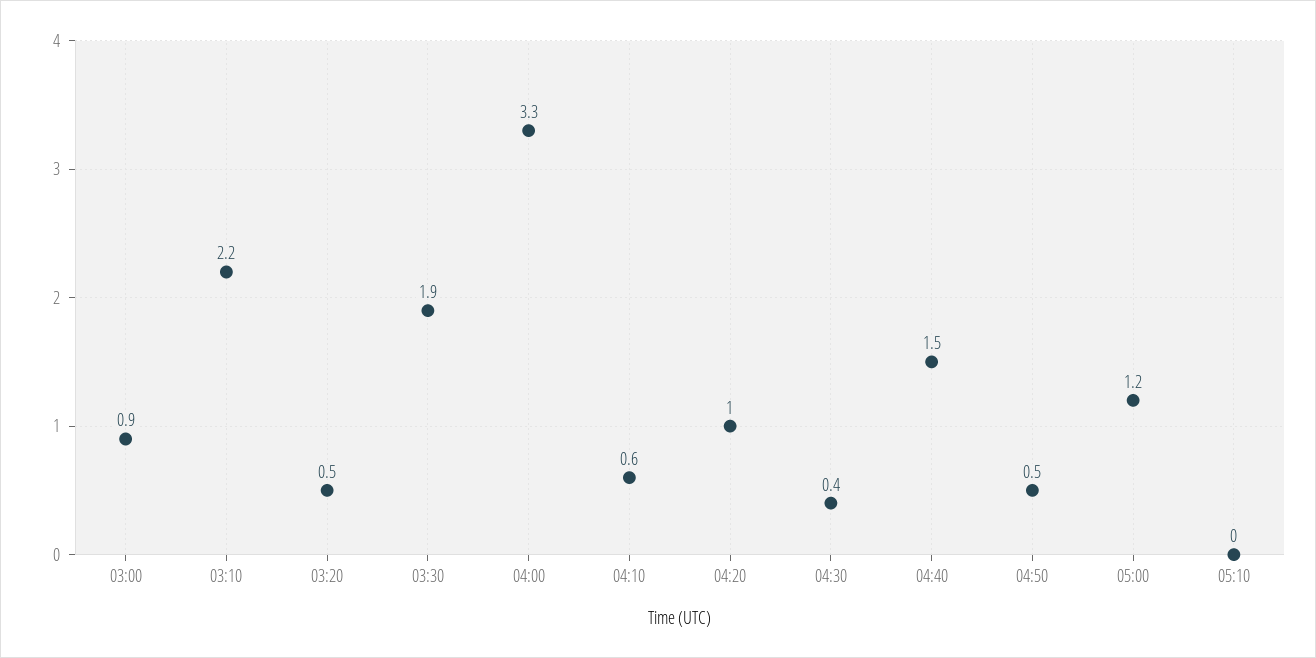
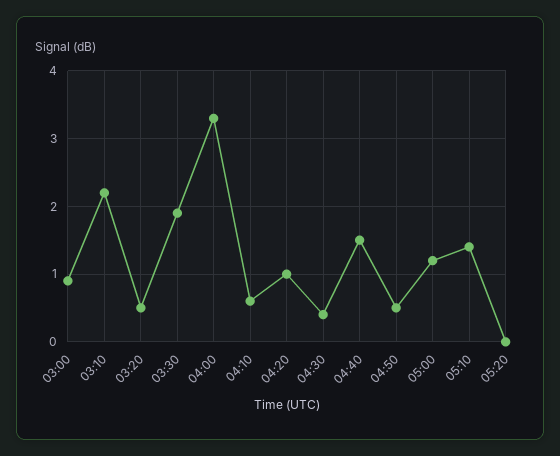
05:10: 0 -> 1.4
05:20: none -> 0

